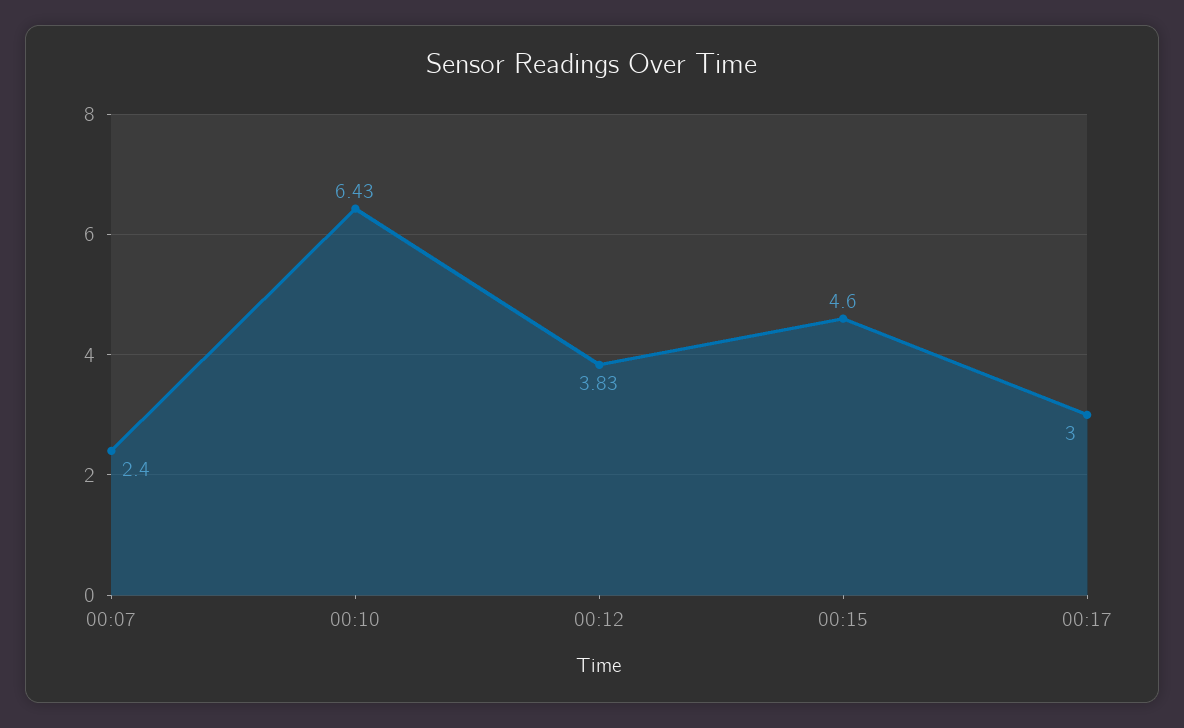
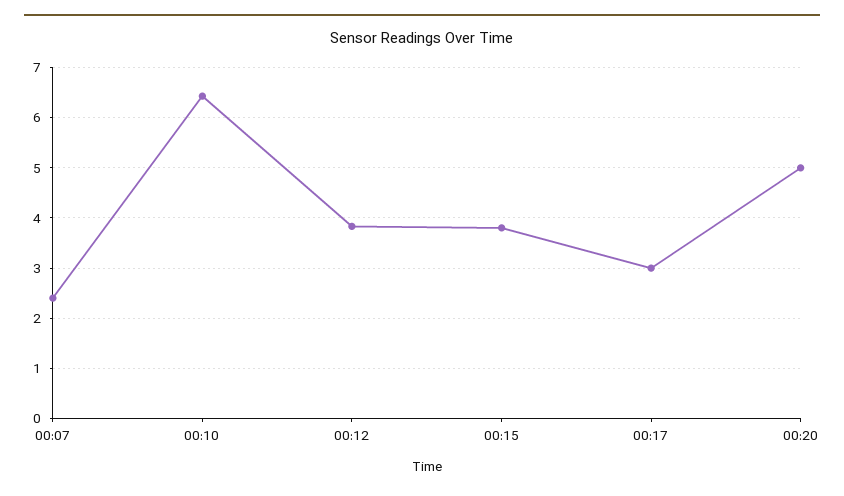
00:15: 4.6 -> 3.8
00:20: none -> 5

